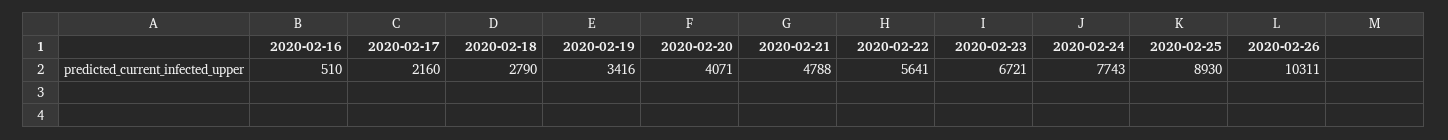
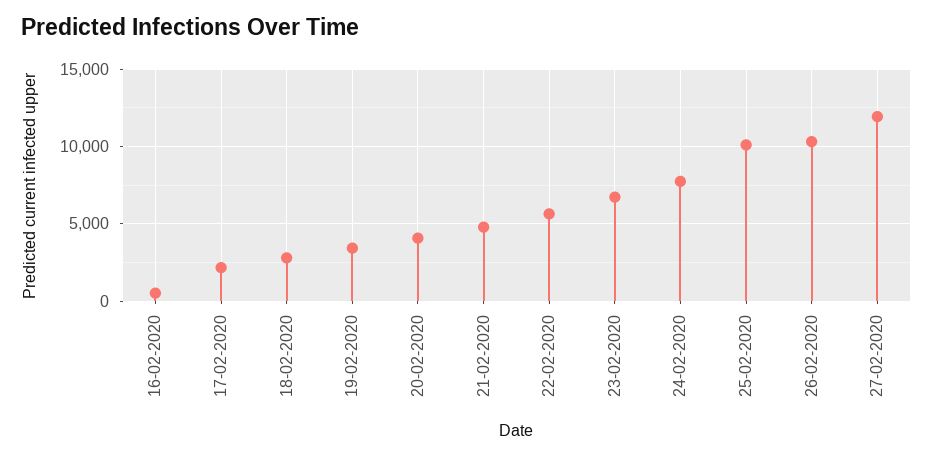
2020-02-25: 8930 -> 10000
27-02-2020: none -> 12000

